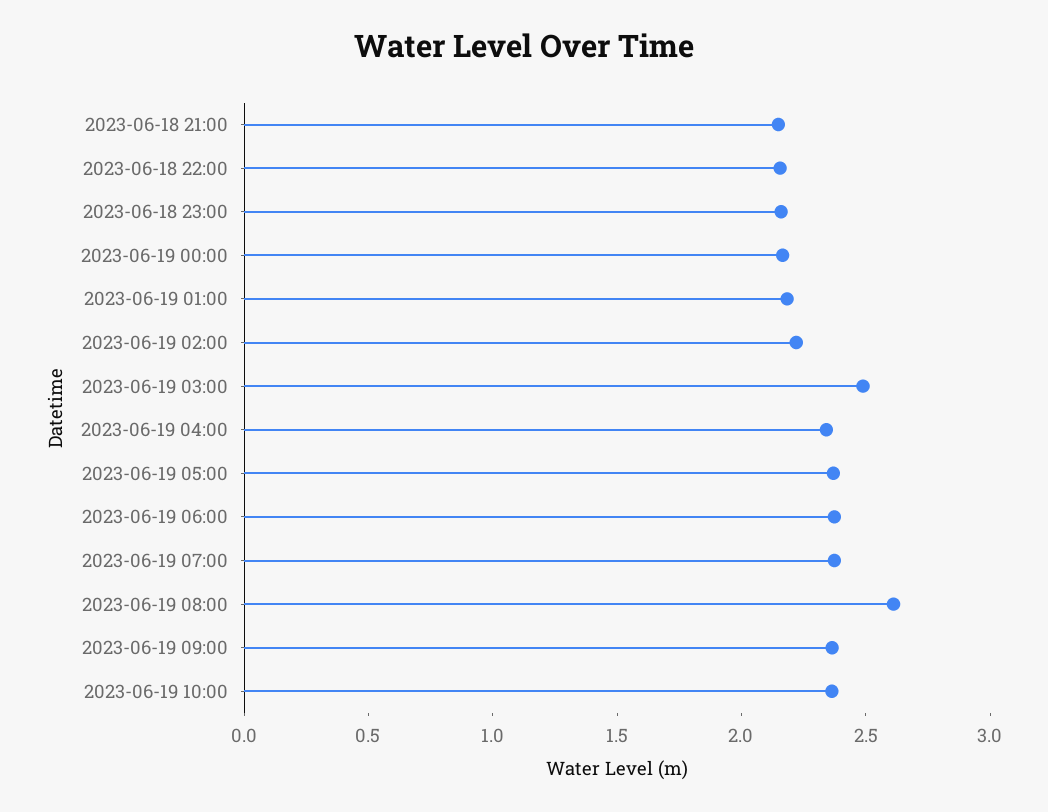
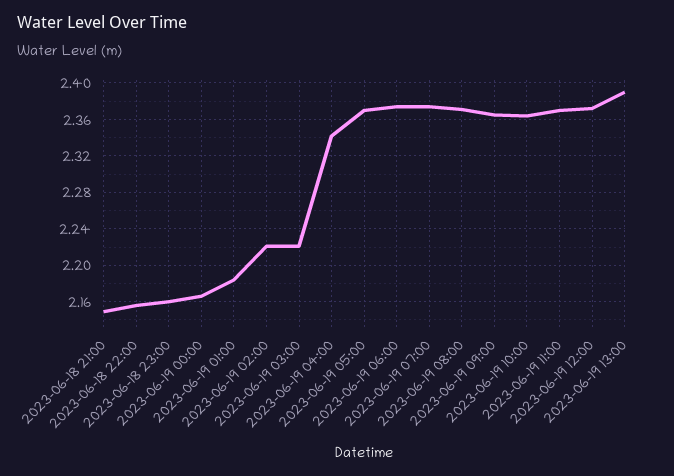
2023-06-19 03:00: 2.5 -> 2.22
2023-06-19 08:00: 2.6 -> 2.37
2023-06-19 11:00: none -> 2.37
2023-06-19 12:00: none -> 2.37
2023-06-19 13:00: none -> 2.39

